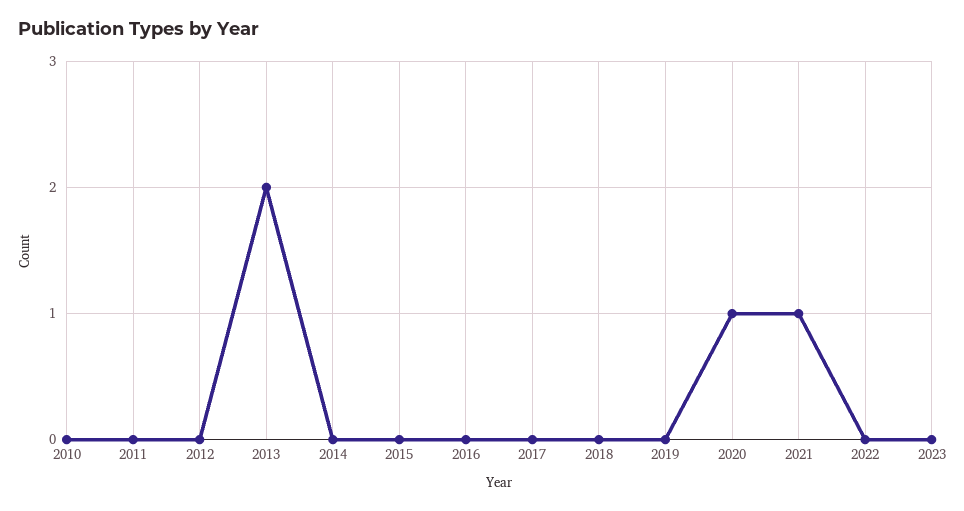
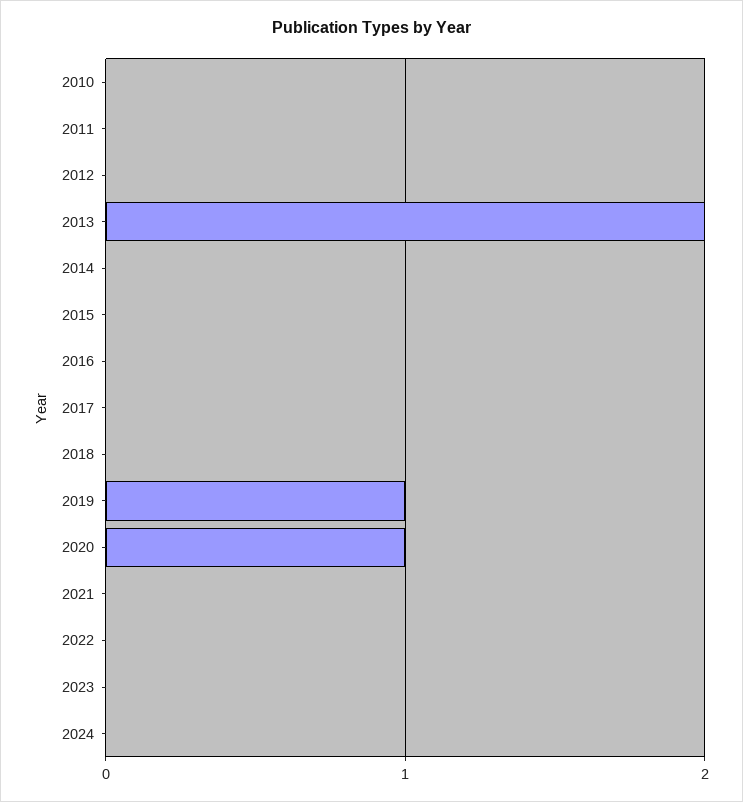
2019: 0 -> 1
2021: 1 -> 0
2024: none -> 0

